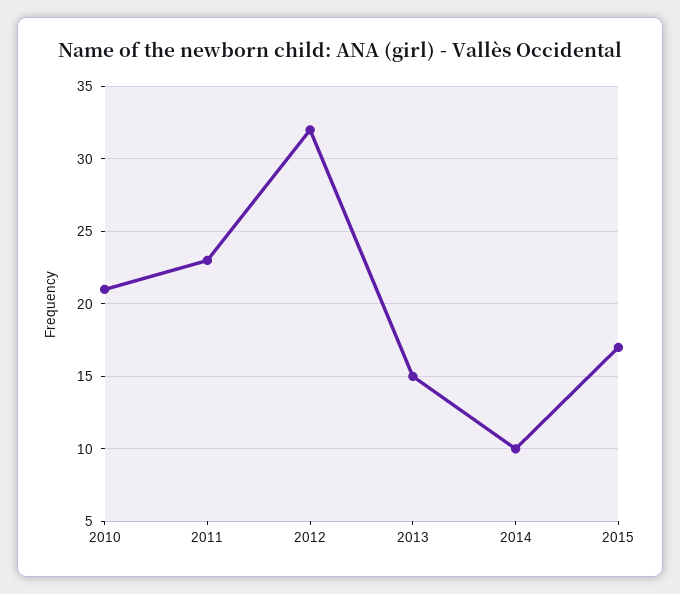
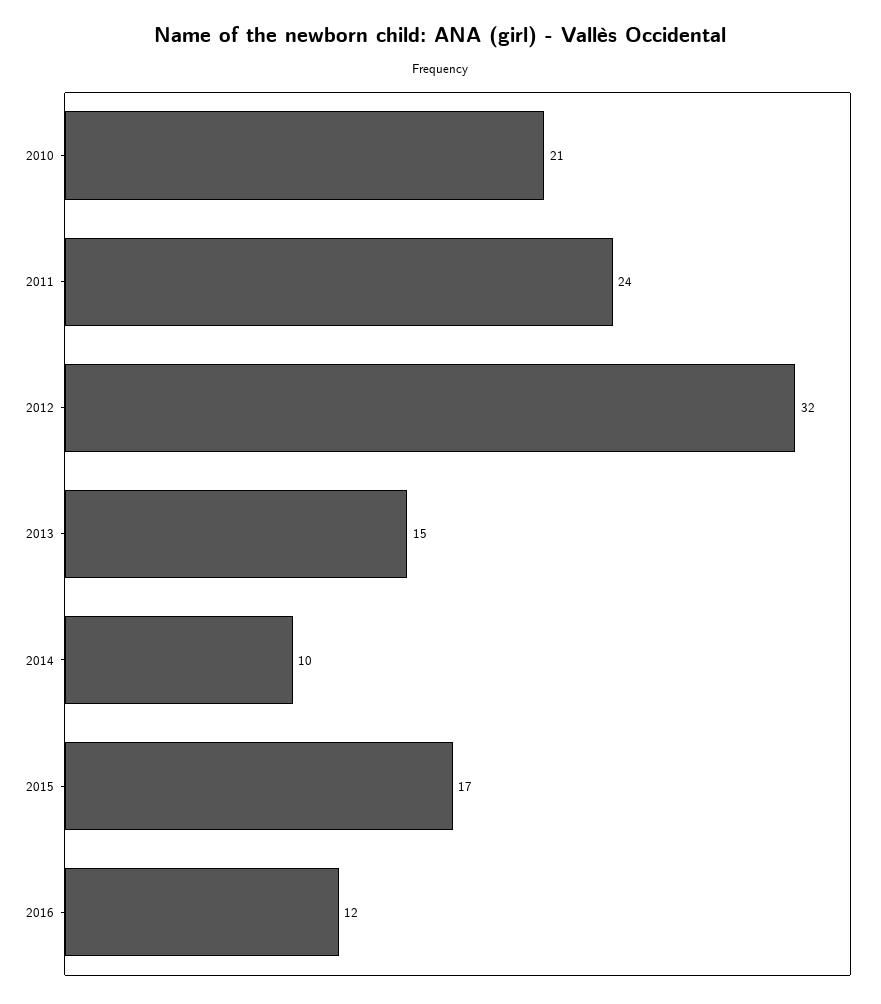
2011: 23 -> 24
2016: none -> 12

